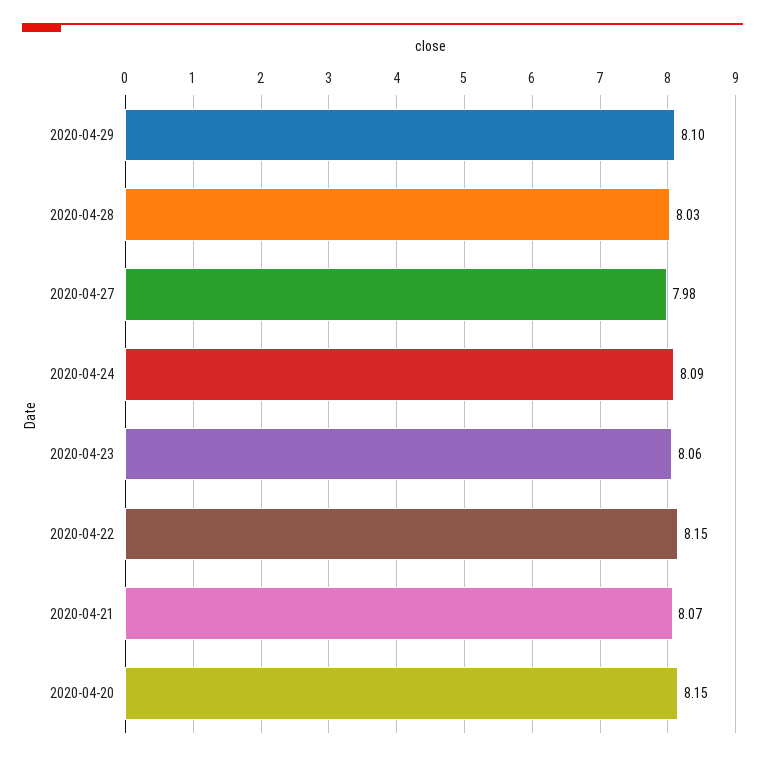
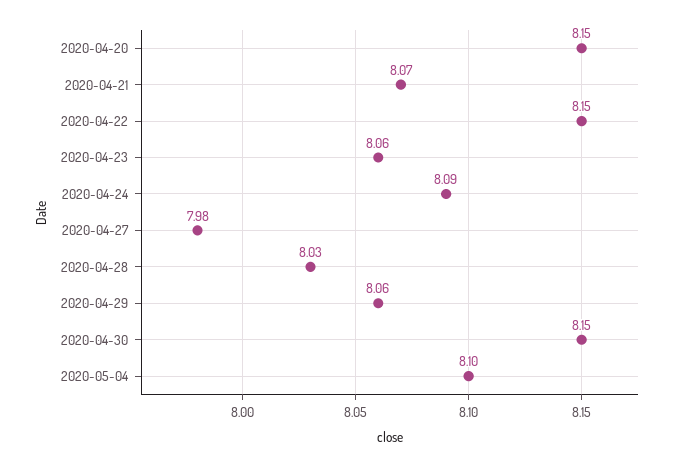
2020-04-29: 8.1 -> 8.06
2020-04-30: none -> 8.15
2020-05-04: none -> 8.1

